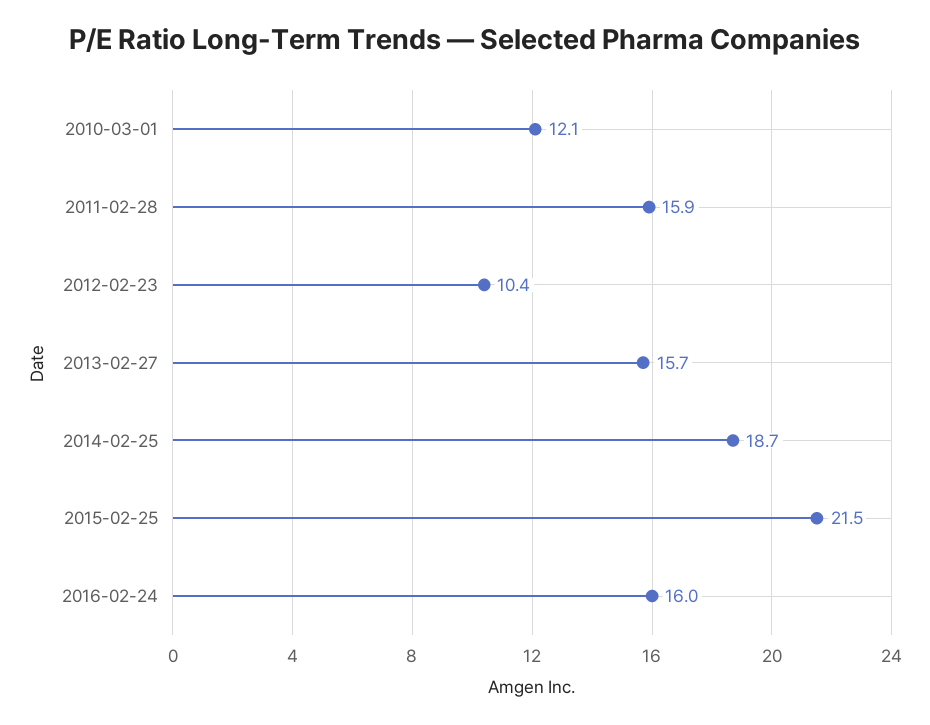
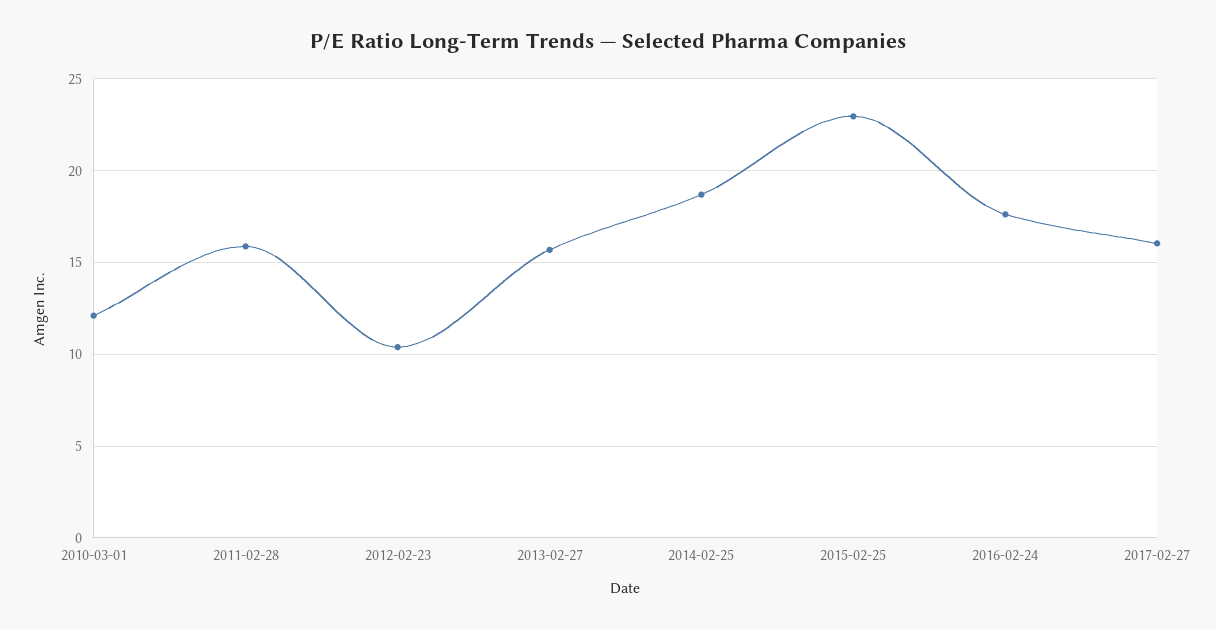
2015-02-25: 21.5 -> 23
2016-02-24: 16 -> 17.5
2017-02-27: none -> 16

